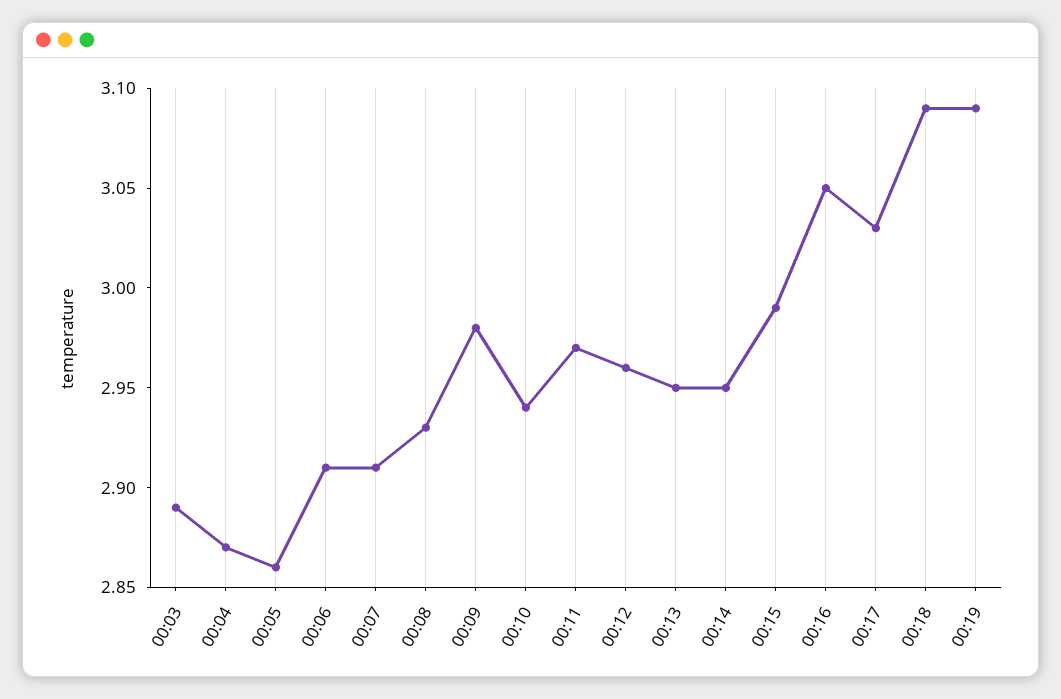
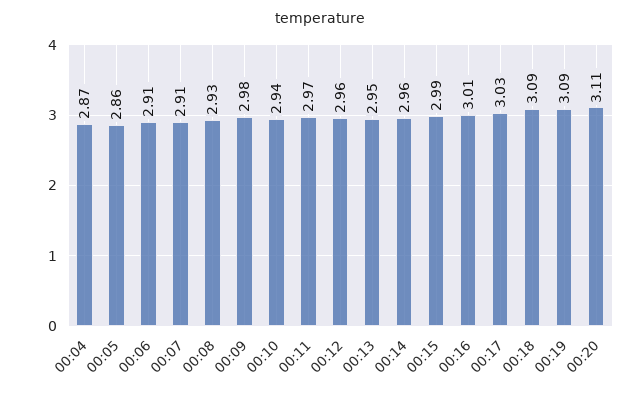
00:03: 2.89 -> none
00:14: 2.95 -> 2.96
00:16: 3.05 -> 3.01
00:20: none -> 3.11

